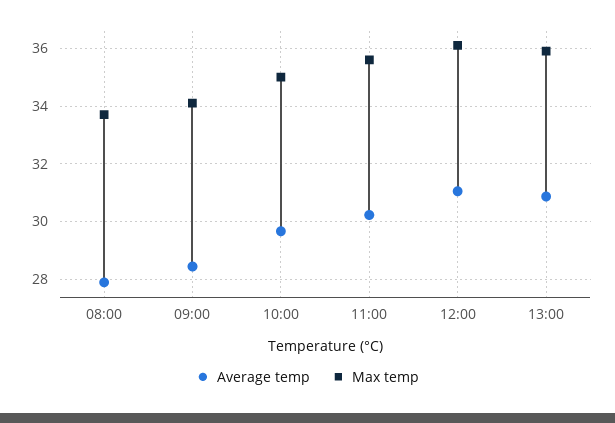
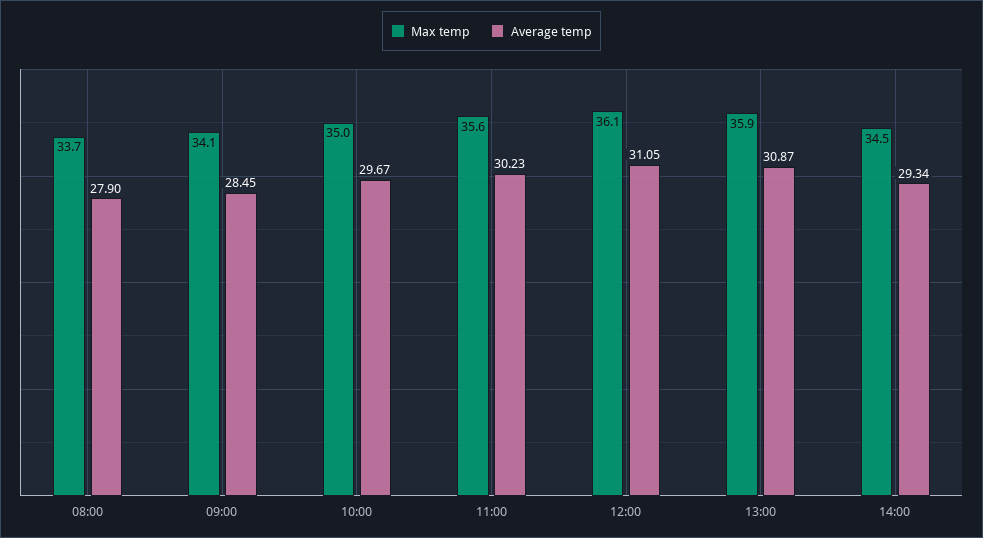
Max temp, 14:00: none -> 34.5
Average temp, 14:00: none -> 29.34

